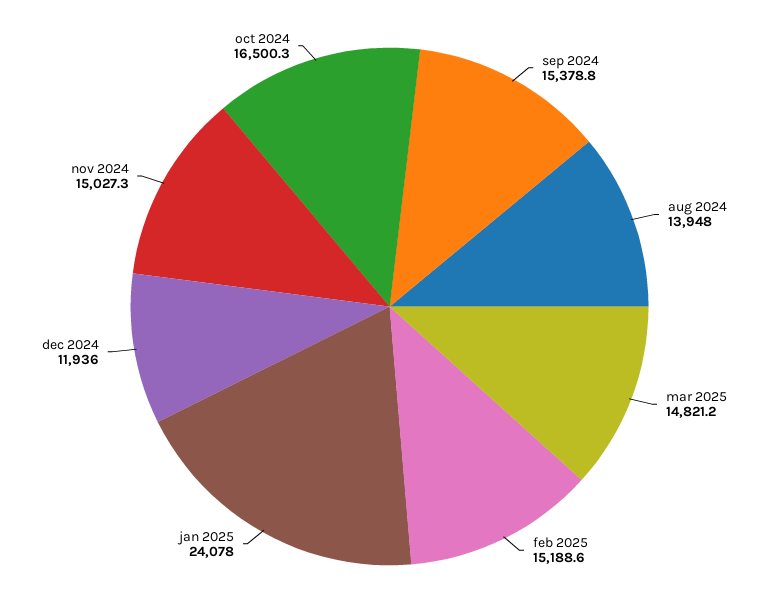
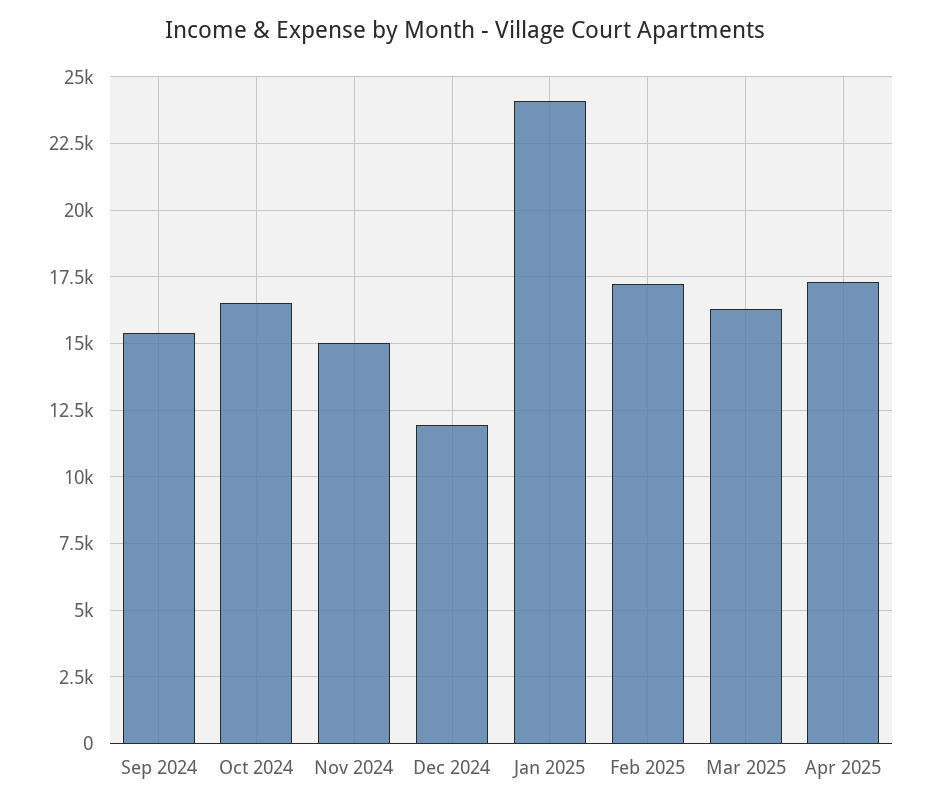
aug 2024: 13948 -> none
mar 2025: 14821.2 -> 16250
feb 2025: 15188.6 -> 17250
Apr 2025: none -> 17250

